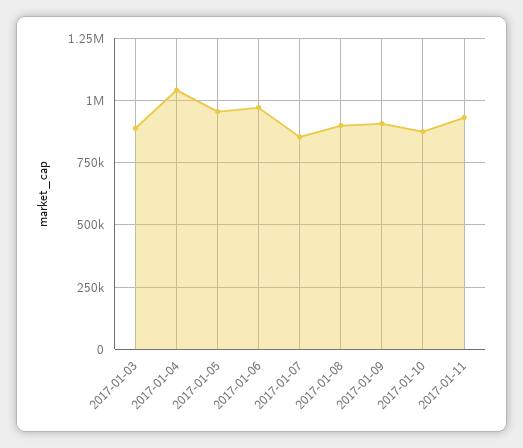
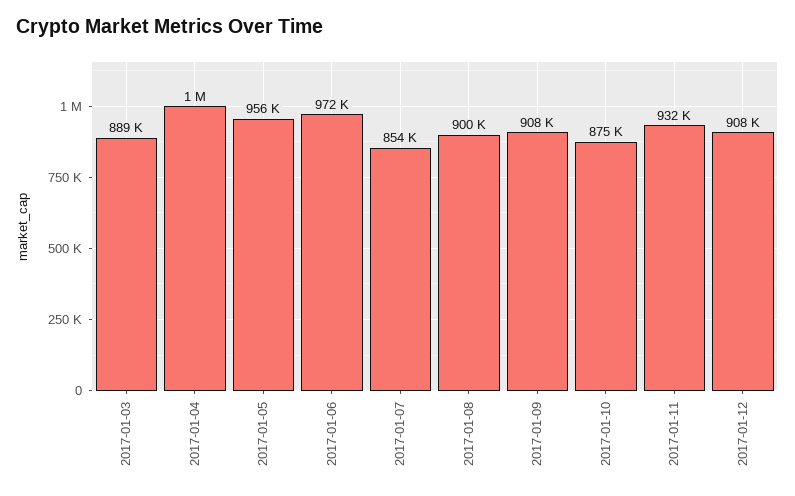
2017-01-12: none -> 908000

